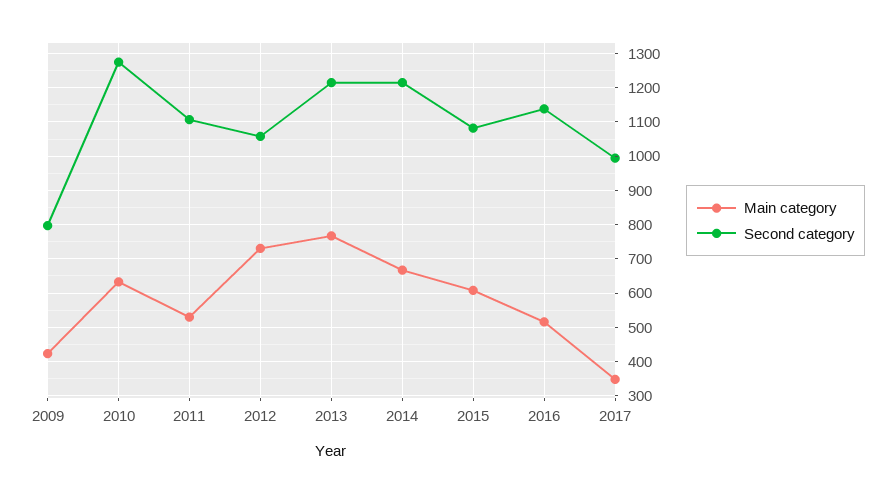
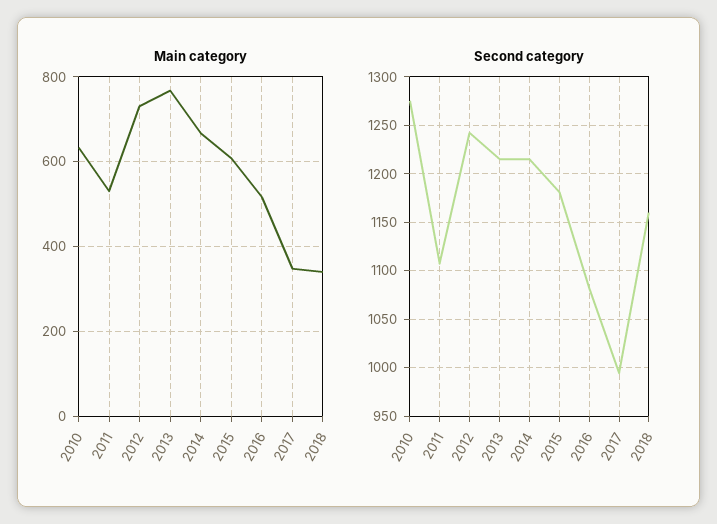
Main category, 2009: 420 -> none
Second category, 2009: 800 -> none
Second category, 2012: 1060 -> 1240
Second category, 2015: 1080 -> 1180
Second category, 2016: 1140 -> 1080
Main category, 2018: none -> 340
Second category, 2018: none -> 1160

